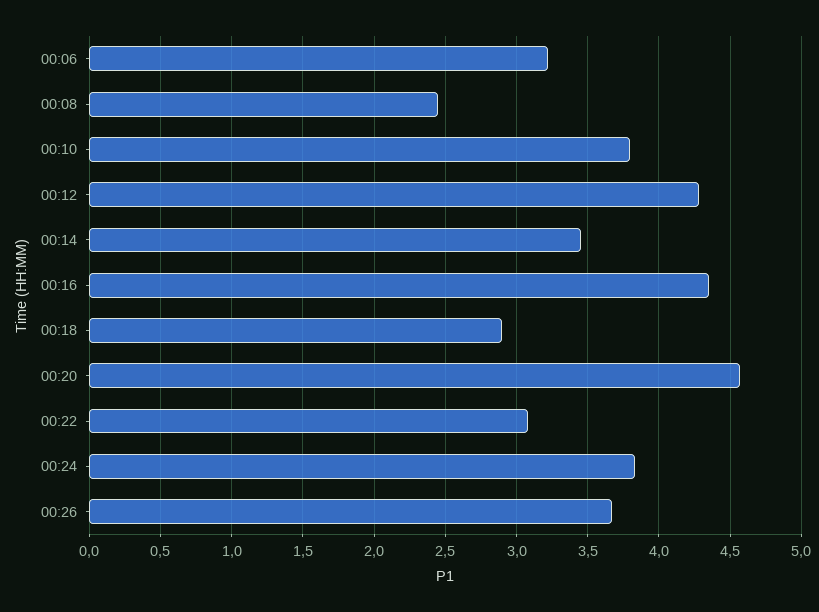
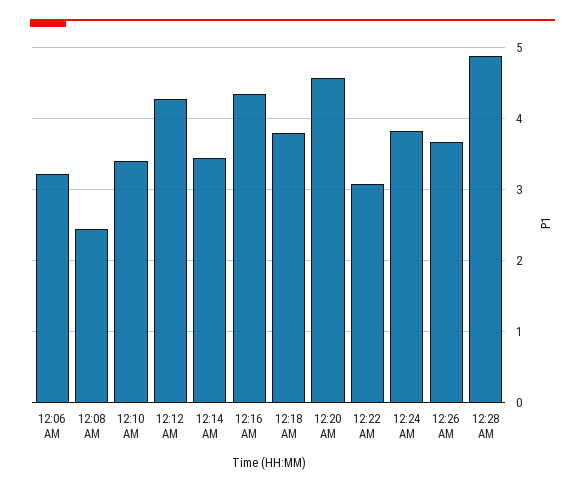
00:10: 3.8 -> 3.4
00:18: 2.9 -> 3.8
12:28 AM: none -> 4.9

